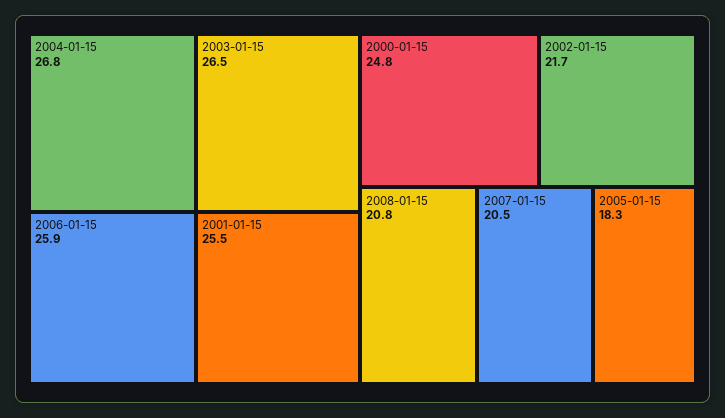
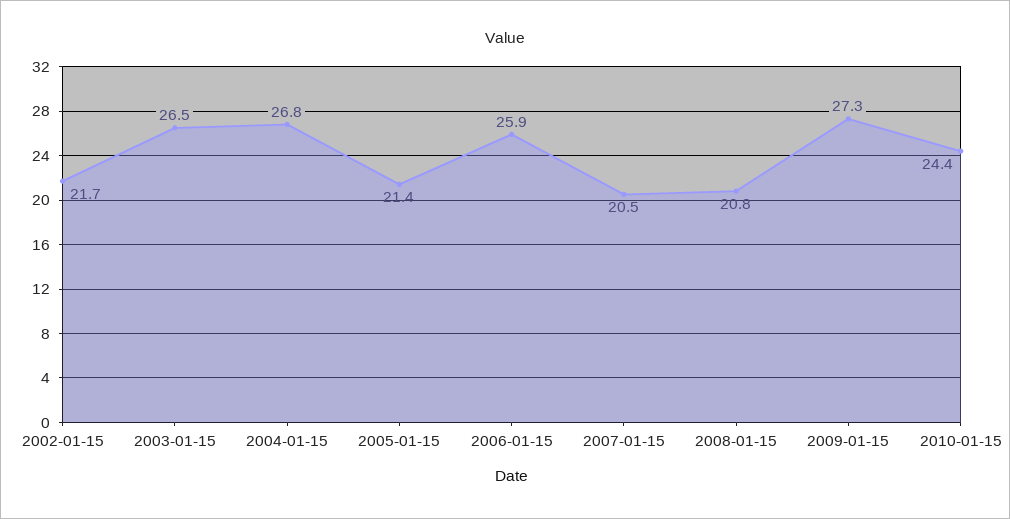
2001-01-15: 25.5 -> none
2000-01-15: 24.8 -> none
2005-01-15: 18.3 -> 21.4
2009-01-15: none -> 27.3
2010-01-15: none -> 24.4

